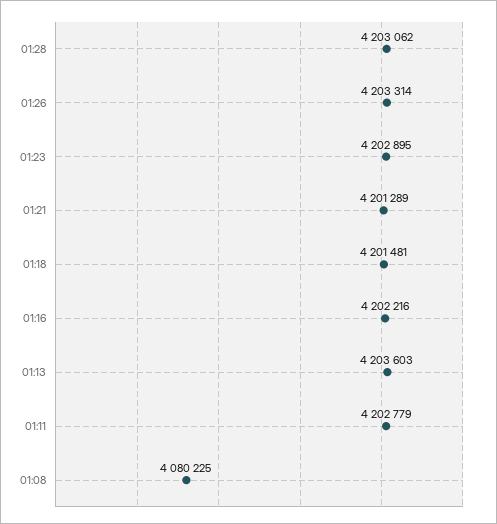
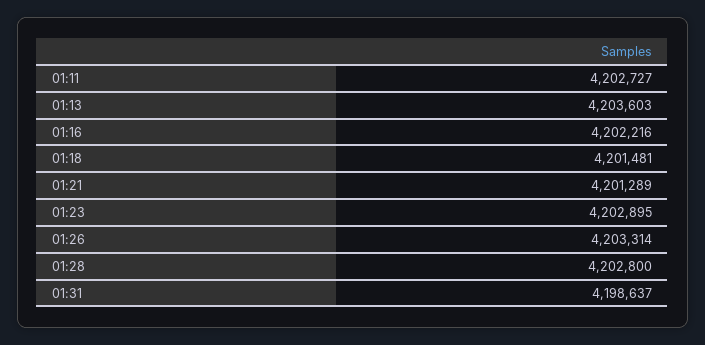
01:28: 4203062 -> 4202800
01:11: 4202779 -> 4202727
01:08: 4080225 -> none
01:31: none -> 4198637

